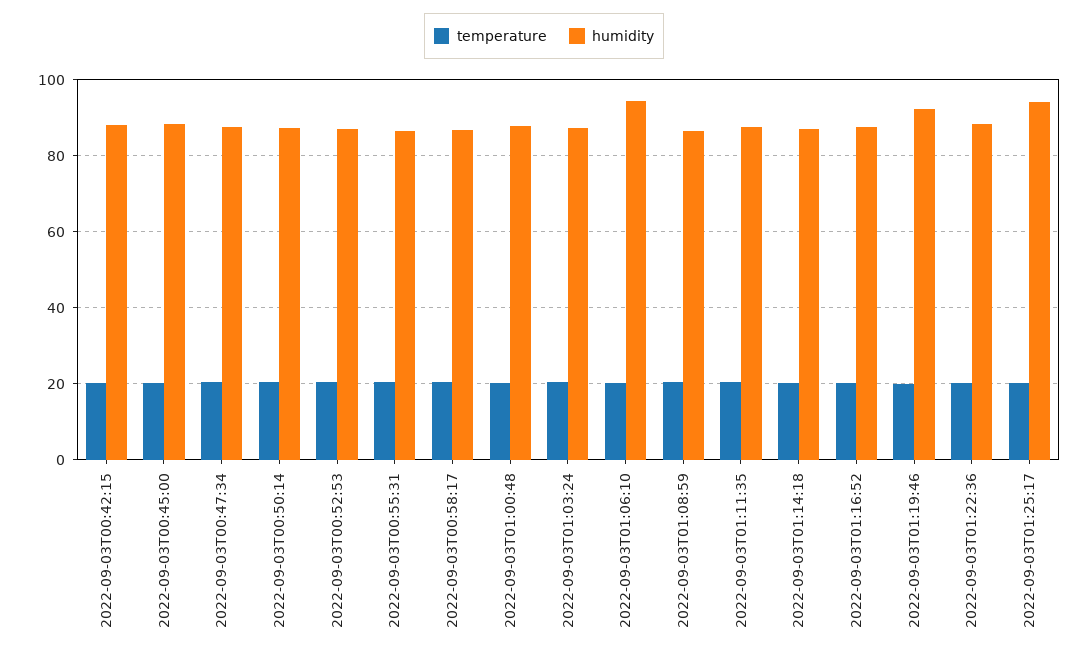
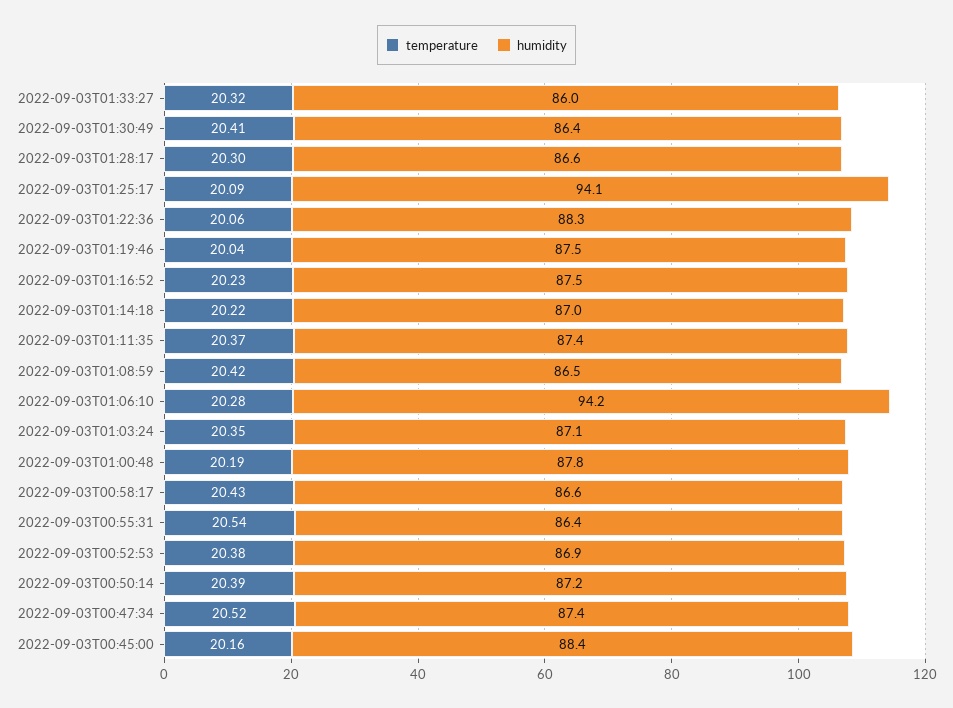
temperature, 2022-09-03T00:42:15: 20 -> none
humidity, 2022-09-03T00:42:15: 88 -> none
humidity, 2022-09-03T01:19:46: 92 -> 87.5
temperature, 2022-09-03T01:33:27: none -> 20.32
humidity, 2022-09-03T01:33:27: none -> 86
temperature, 2022-09-03T01:30:49: none -> 20.41
humidity, 2022-09-03T01:30:49: none -> 86.4
temperature, 2022-09-03T01:28:17: none -> 20.3
humidity, 2022-09-03T01:28:17: none -> 86.6

